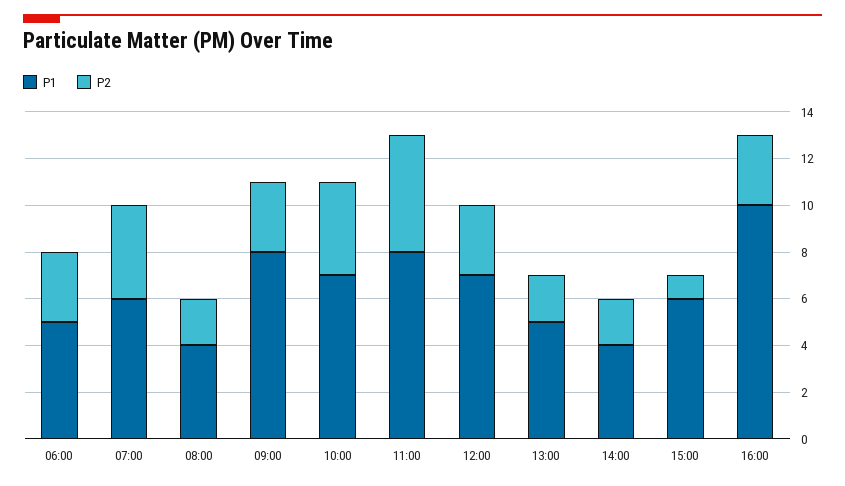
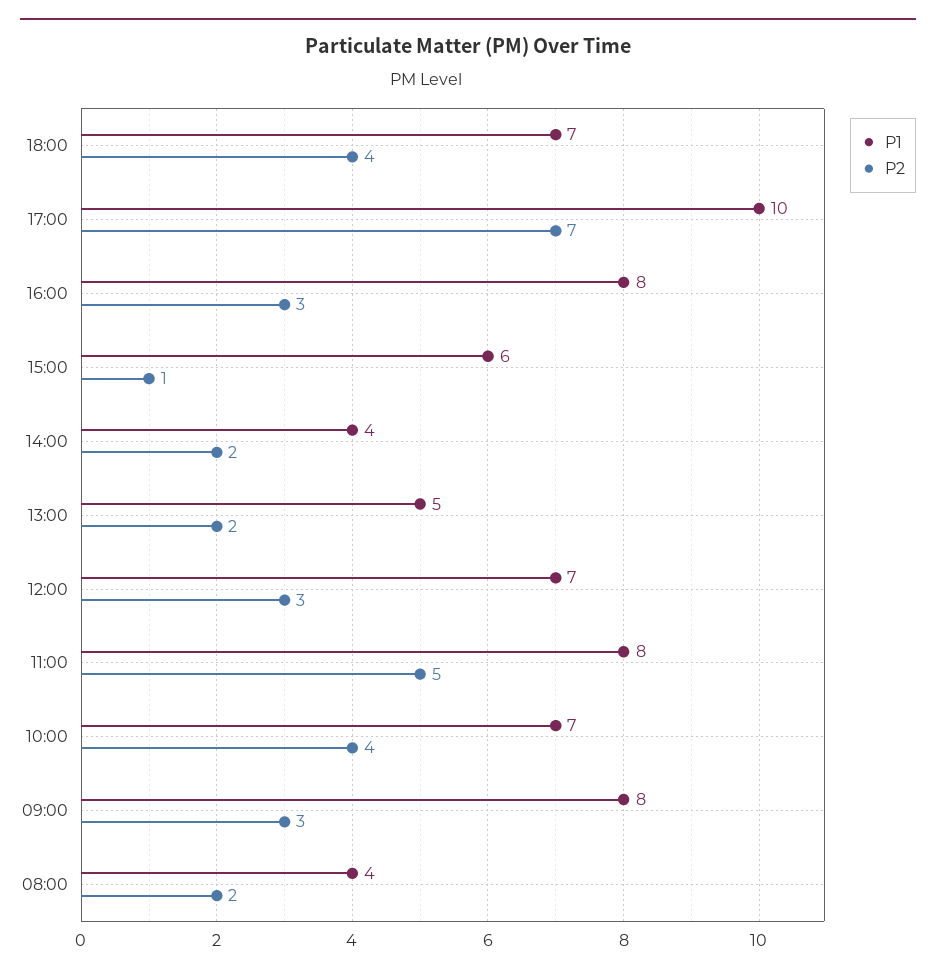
P1, 06:00: 5 -> none
P2, 06:00: 3 -> none
P1, 07:00: 6 -> none
P2, 07:00: 4 -> none
P1, 16:00: 10 -> 8
P1, 18:00: none -> 7
P2, 18:00: none -> 4
P1, 17:00: none -> 10
P2, 17:00: none -> 7

